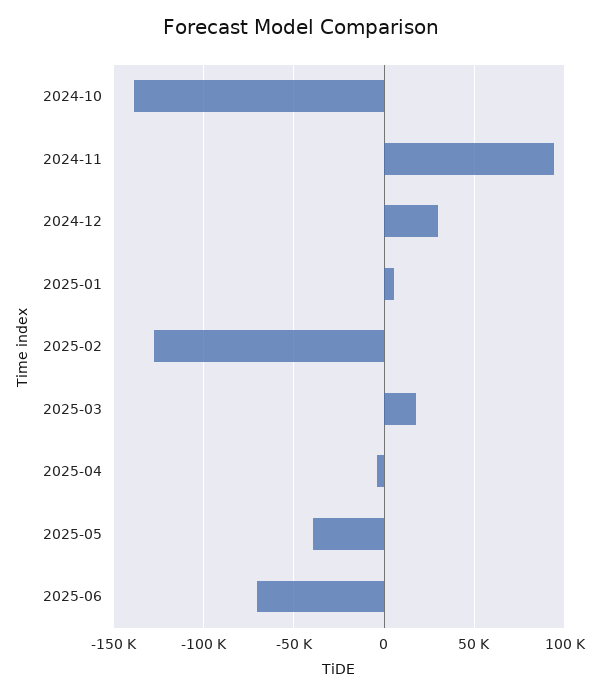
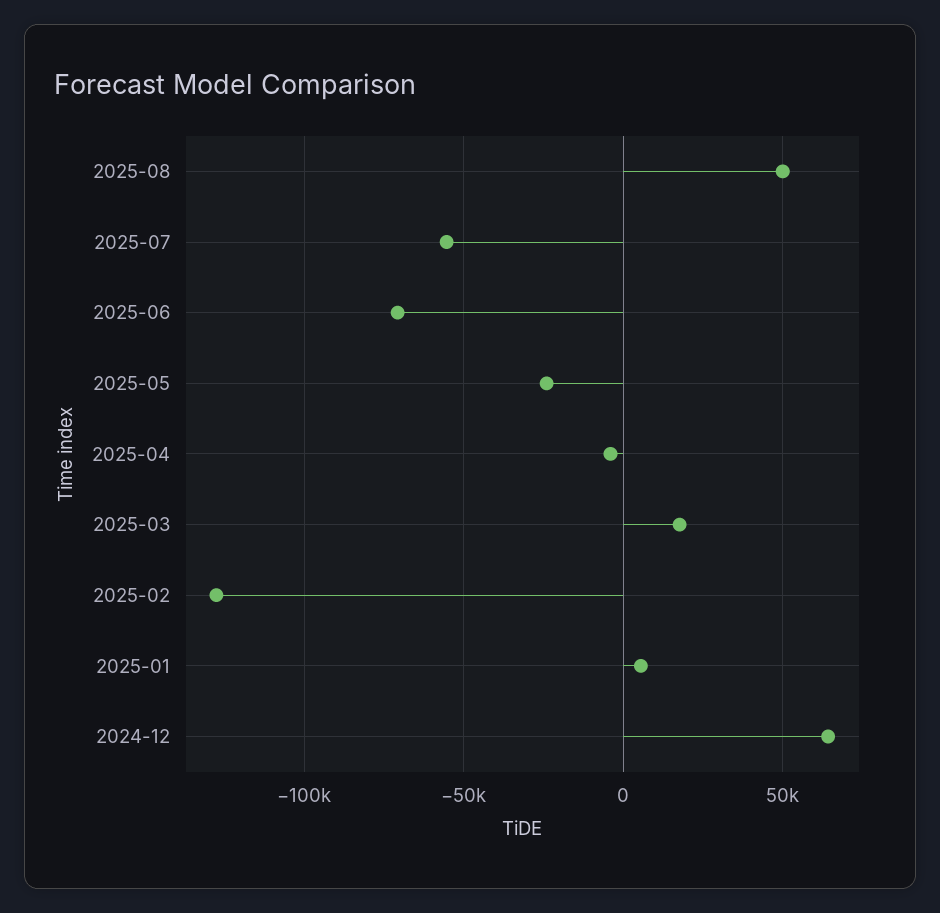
2024-10: -140000 -> none
2024-11: 95000 -> none
2024-12: 30000 -> 65000
2025-05: -40000 -> -25000
2025-08: none -> 50000
2025-07: none -> -55000

